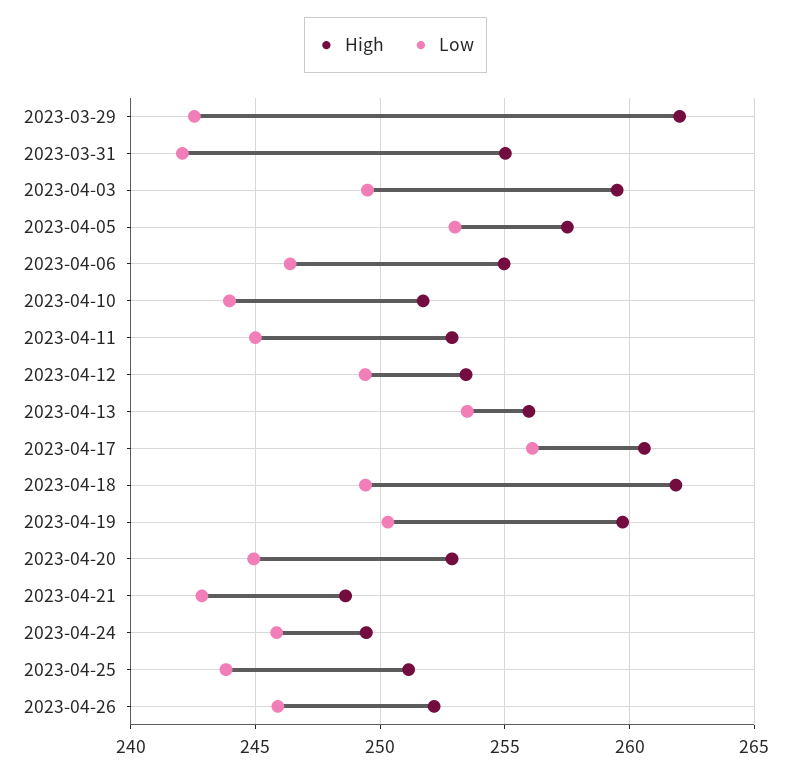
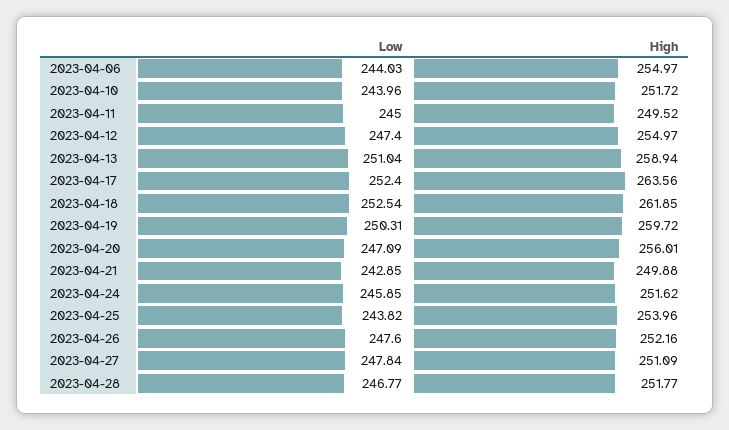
High, 2023-03-29: 262 -> none
Low, 2023-03-29: 242.5 -> none
High, 2023-03-31: 255 -> none
Low, 2023-03-31: 242 -> none
High, 2023-04-03: 259.5 -> none
Low, 2023-04-03: 249.5 -> none
High, 2023-04-05: 257.5 -> none
Low, 2023-04-05: 253 -> none
Low, 2023-04-06: 246.5 -> 244.03
High, 2023-04-11: 253 -> 249.52
High, 2023-04-12: 253.5 -> 254.97
Low, 2023-04-12: 249.5 -> 247.4
High, 2023-04-13: 256 -> 258.94
Low, 2023-04-13: 253.5 -> 251.04
High, 2023-04-17: 260.5 -> 263.56
Low, 2023-04-17: 256 -> 252.4
Low, 2023-04-18: 249.5 -> 252.54
High, 2023-04-20: 253 -> 256.01
Low, 2023-04-20: 245 -> 247.09
High, 2023-04-21: 248.5 -> 249.88
High, 2023-04-24: 249.5 -> 251.62
High, 2023-04-25: 251 -> 253.96
Low, 2023-04-26: 246 -> 247.6
Low, 2023-04-27: none -> 247.84
High, 2023-04-27: none -> 251.09
Low, 2023-04-28: none -> 246.77
High, 2023-04-28: none -> 251.77

